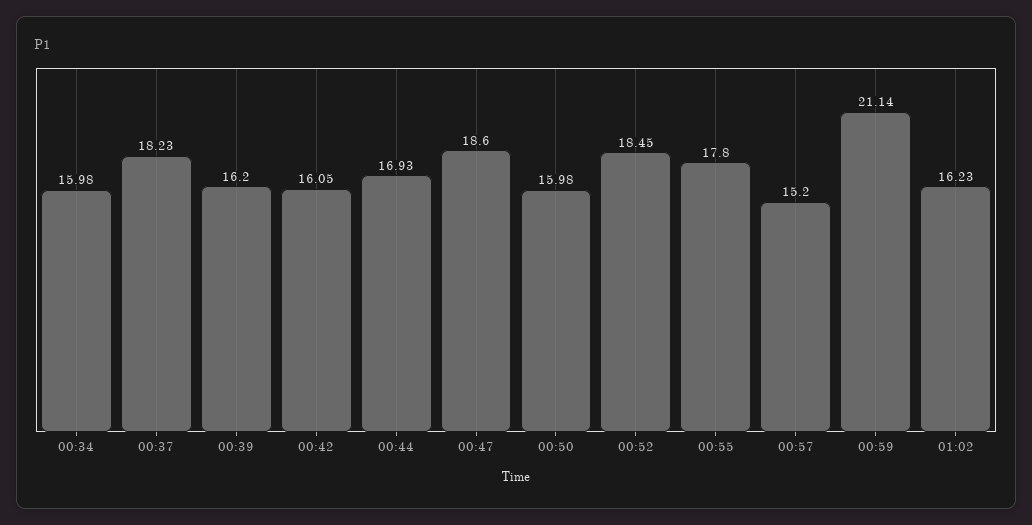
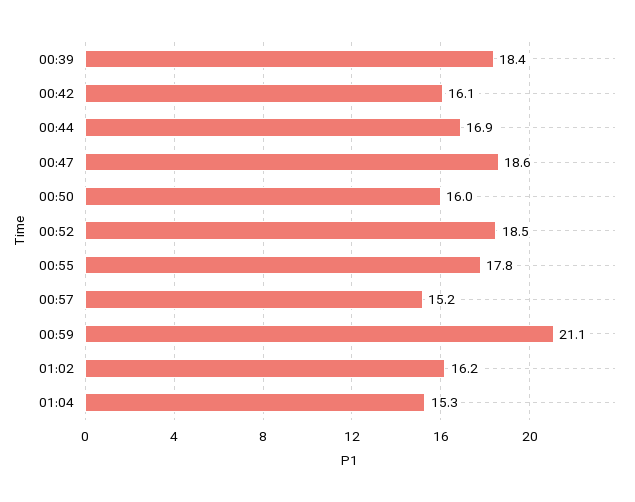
00:34: 15.98 -> none
00:37: 18.23 -> none
00:39: 16.2 -> 18.4
01:04: none -> 15.3

